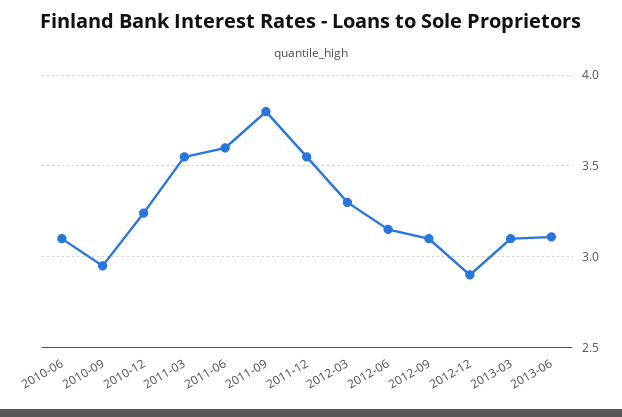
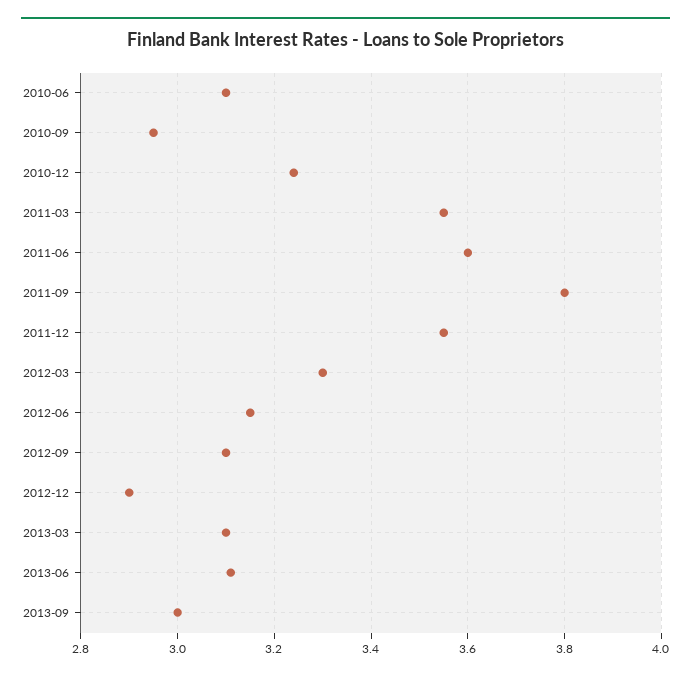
2013-09: none -> 3

